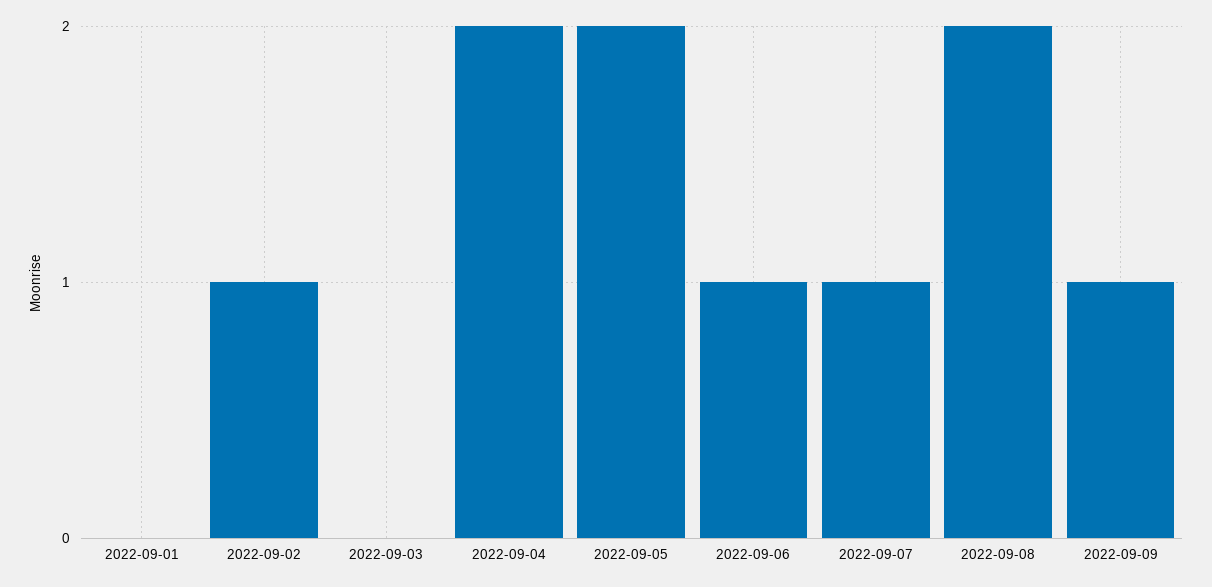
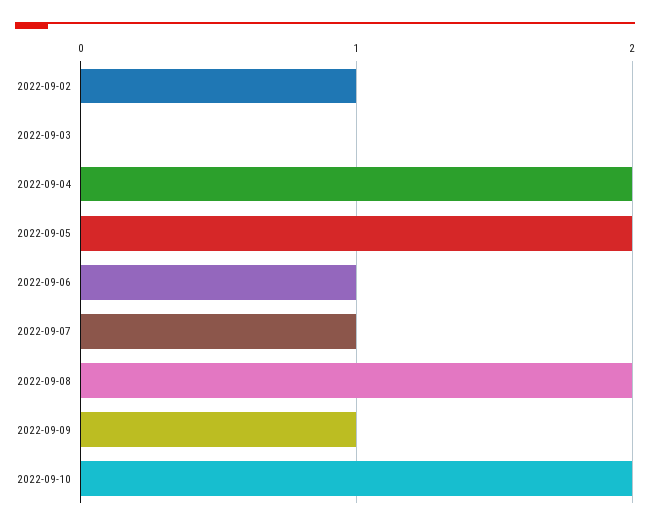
2022-09-01: 0 -> none
2022-09-10: none -> 2

